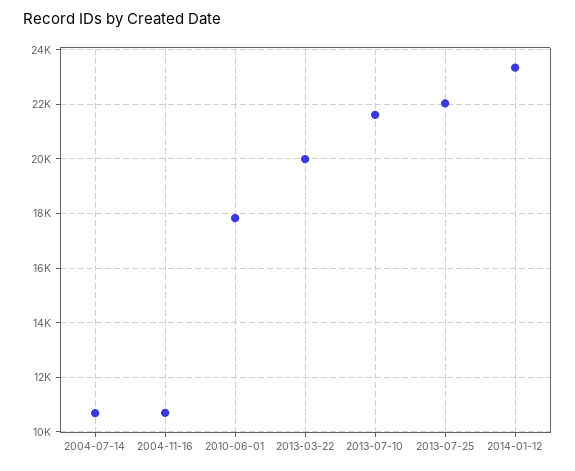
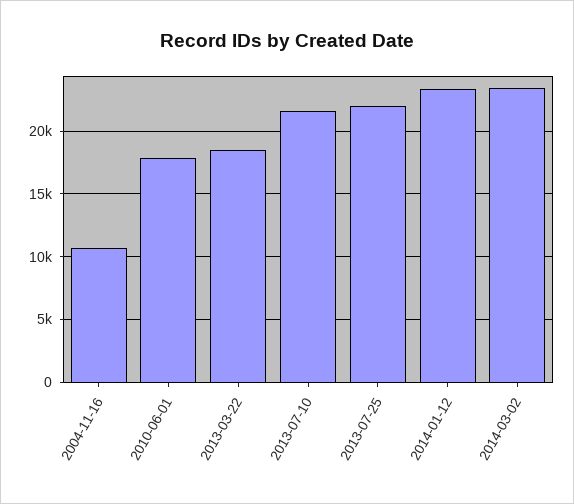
2004-07-14: 10750 -> none
2013-03-22: 20000 -> 18500
2014-03-02: none -> 23500

